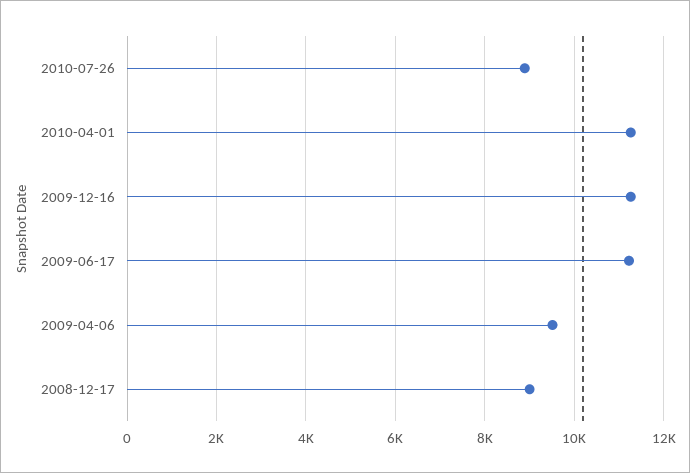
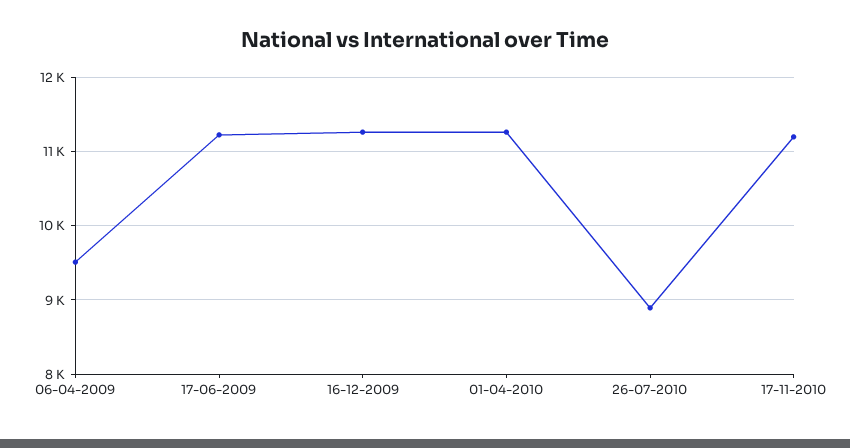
2008-12-17: 9000 -> none
17-11-2010: none -> 11200

